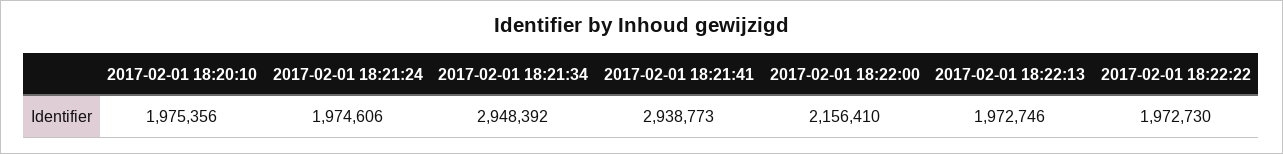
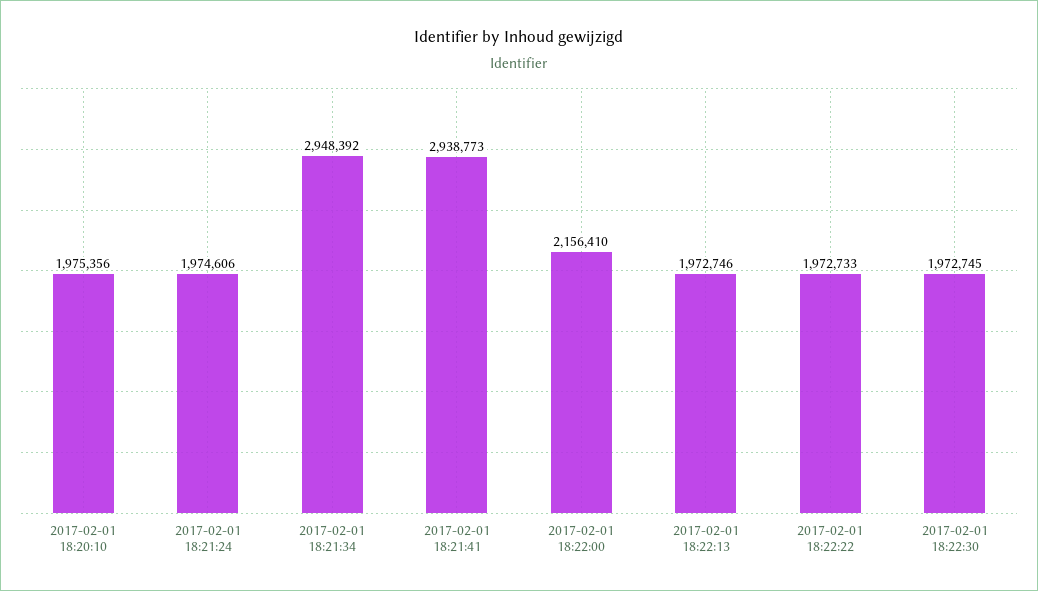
2017-02-01 18:22:22: 1972730 -> 1972733
2017-02-01 18:22:30: none -> 1972745

